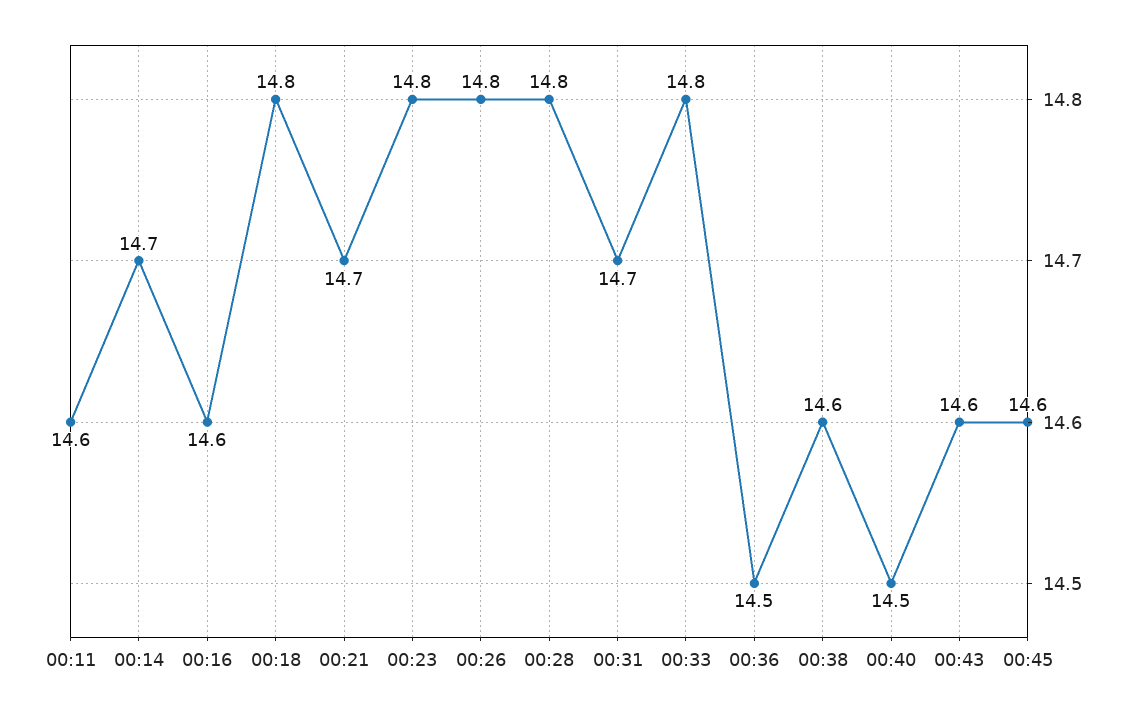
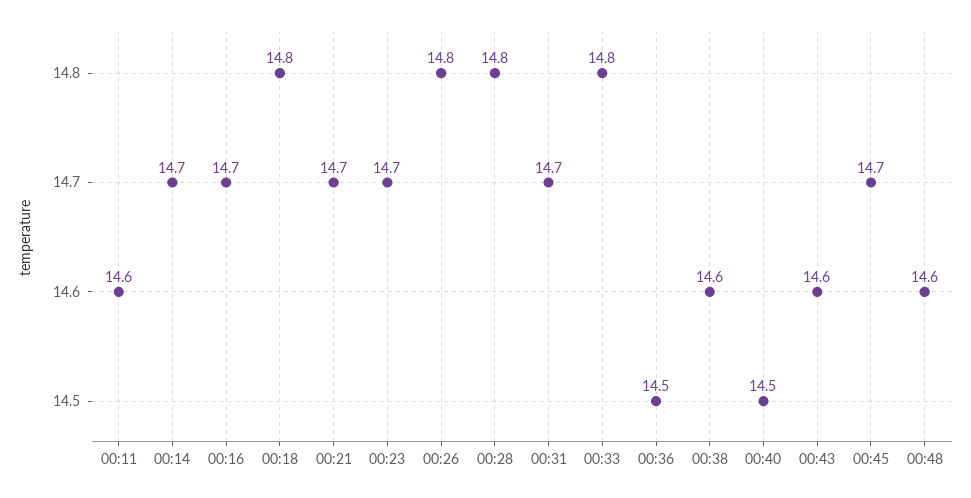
00:16: 14.6 -> 14.7
00:23: 14.8 -> 14.7
00:45: 14.6 -> 14.7
00:48: none -> 14.6

